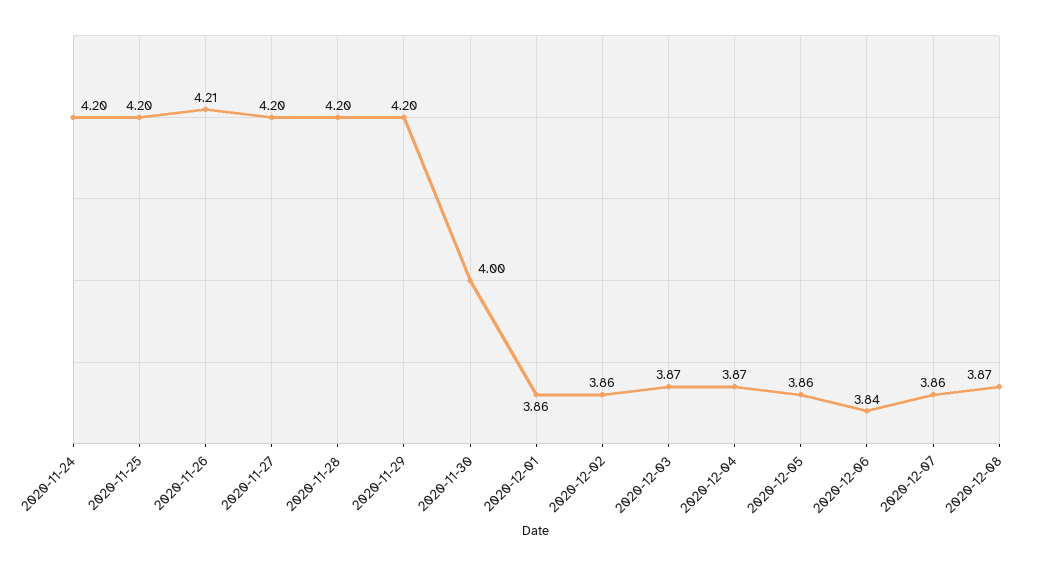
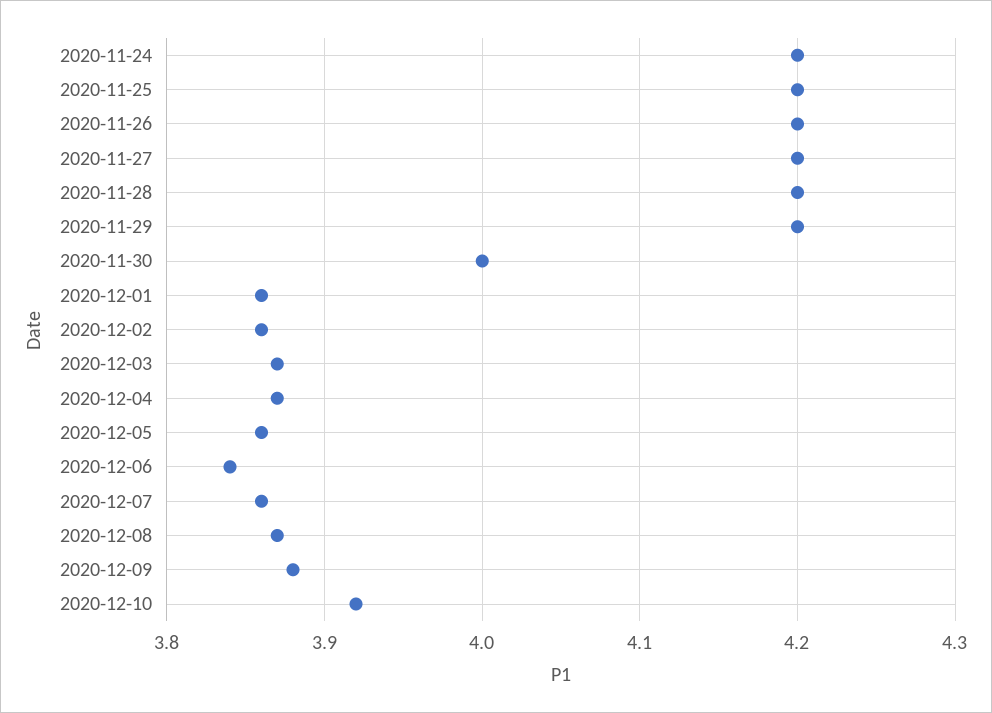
2020-11-26: 4.21 -> 4.2
2020-12-09: none -> 3.88
2020-12-10: none -> 3.92

